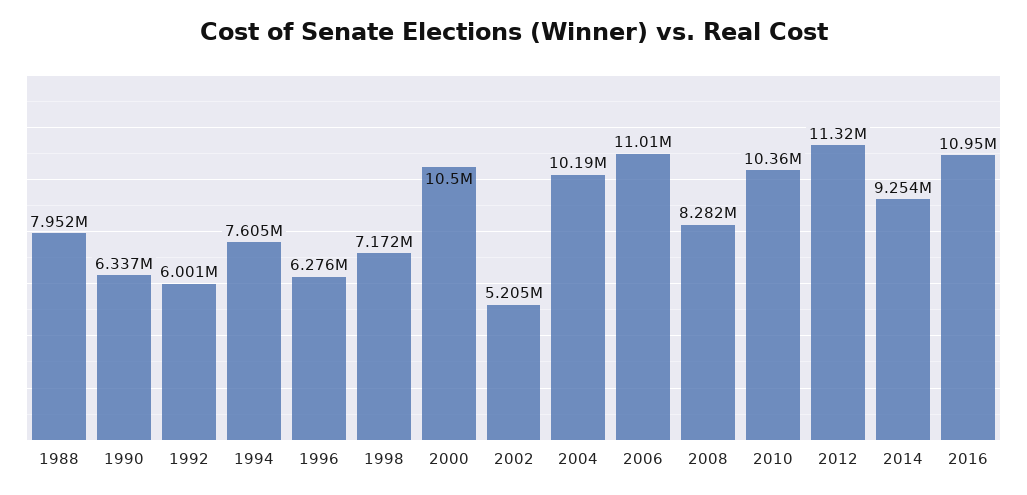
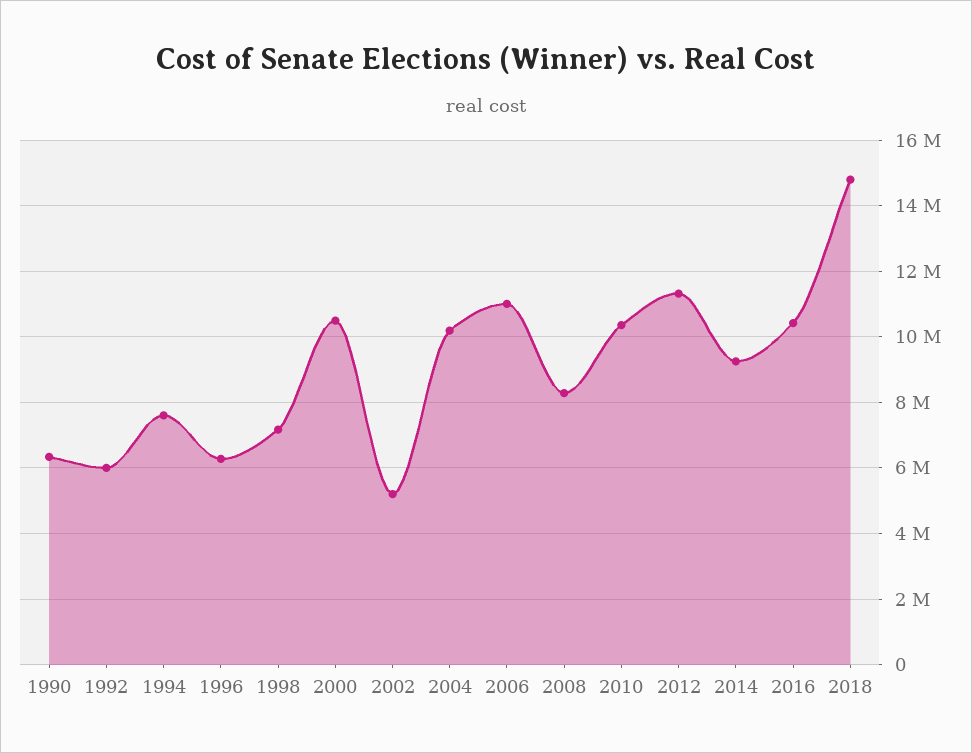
1988: 7952000 -> none
2016: 10950000 -> 10400000
2018: none -> 14800000

